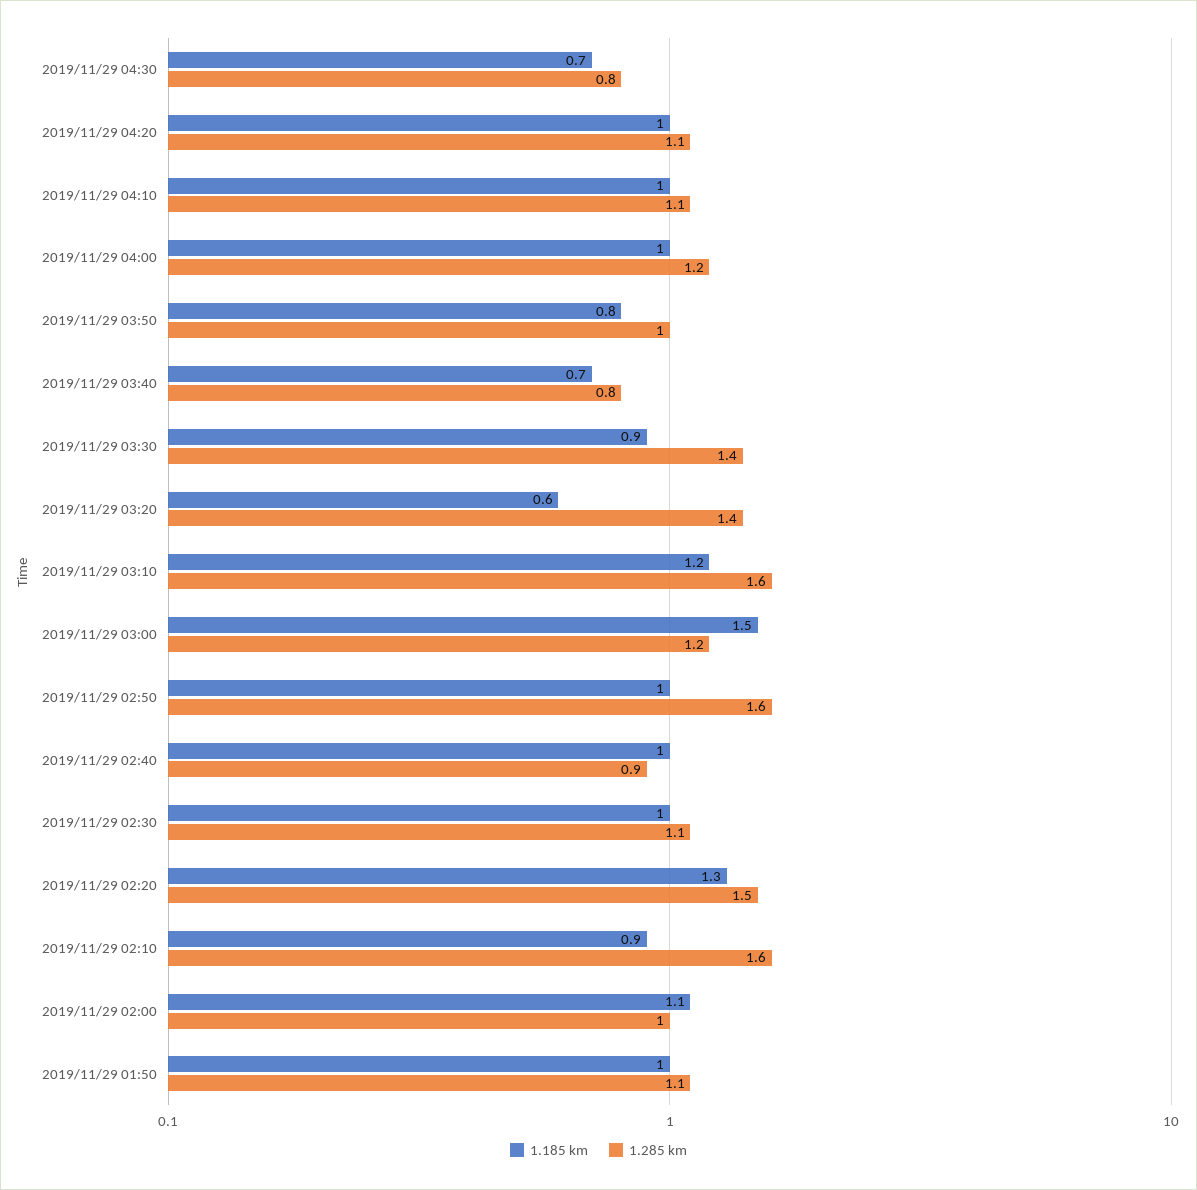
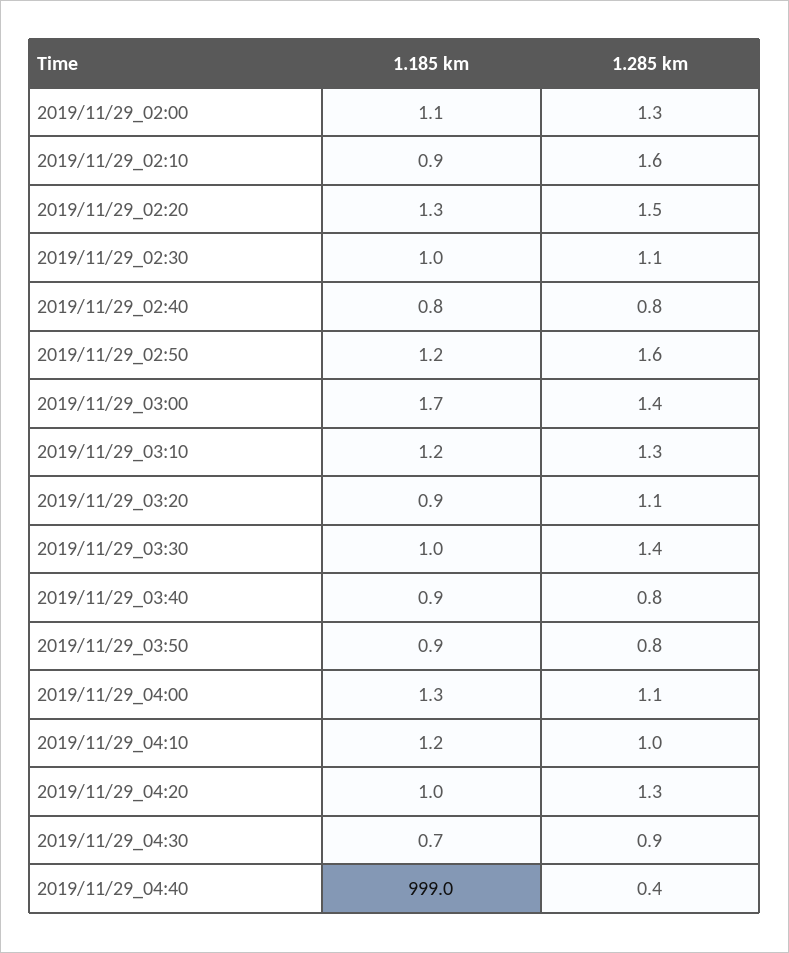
1.285 km, 2019/11/29 04:30: 0.8 -> 0.9
1.285 km, 2019/11/29 04:20: 1.1 -> 1.3
1.185 km, 2019/11/29 04:10: 1 -> 1.2
1.285 km, 2019/11/29 04:10: 1.1 -> 1
1.185 km, 2019/11/29 04:00: 1 -> 1.3
1.285 km, 2019/11/29 04:00: 1.2 -> 1.1
1.185 km, 2019/11/29 03:50: 0.8 -> 0.9
1.285 km, 2019/11/29 03:50: 1 -> 0.8
1.185 km, 2019/11/29 03:40: 0.7 -> 0.9
1.185 km, 2019/11/29 03:30: 0.9 -> 1
1.185 km, 2019/11/29 03:20: 0.6 -> 0.9
1.285 km, 2019/11/29 03:20: 1.4 -> 1.1
1.285 km, 2019/11/29 03:10: 1.6 -> 1.3
1.185 km, 2019/11/29 03:00: 1.5 -> 1.7
1.285 km, 2019/11/29 03:00: 1.2 -> 1.4
1.185 km, 2019/11/29 02:50: 1 -> 1.2
1.185 km, 2019/11/29 02:40: 1 -> 0.8
1.285 km, 2019/11/29 02:40: 0.9 -> 0.8
1.285 km, 2019/11/29 02:00: 1 -> 1.3
1.185 km, 2019/11/29 01:50: 1 -> none
1.285 km, 2019/11/29 01:50: 1.1 -> none
1.185 km, 2019/11/29_04:40: none -> 999
1.285 km, 2019/11/29_04:40: none -> 0.4

